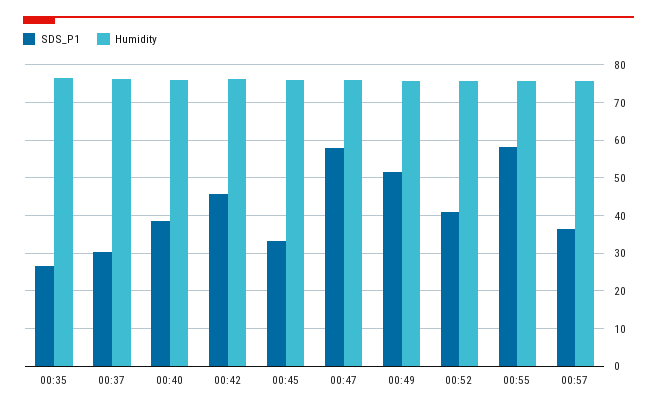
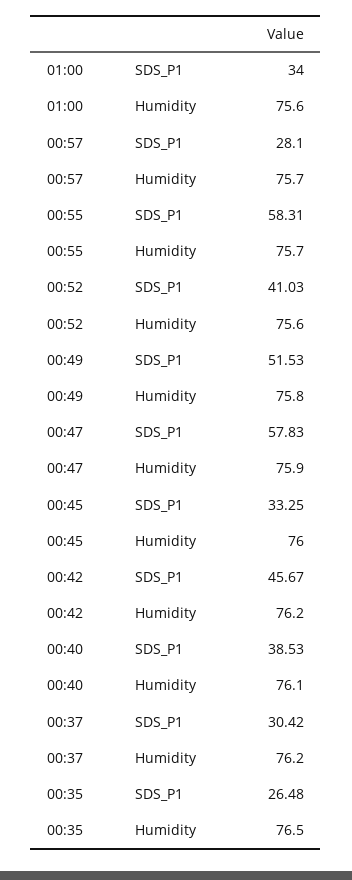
SDS_P1, 00:57: 36 -> 28.1
SDS_P1, 01:00: none -> 34
Humidity, 01:00: none -> 75.6

